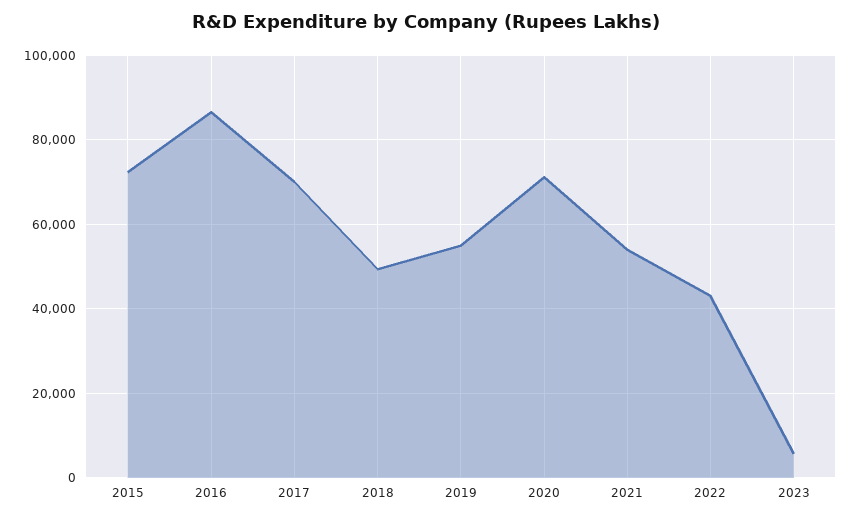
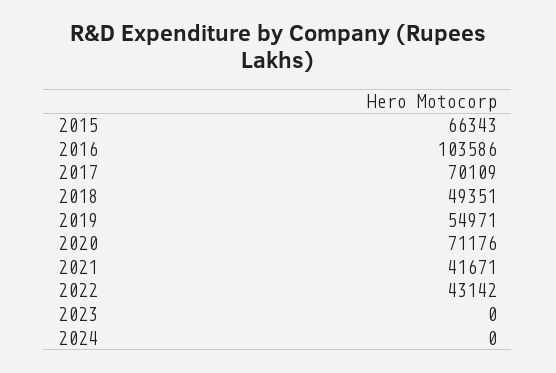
2015: 72000 -> 66343
2016: 86000 -> 103586
2021: 54000 -> 41671
2023: 6000 -> 0
2024: none -> 0

